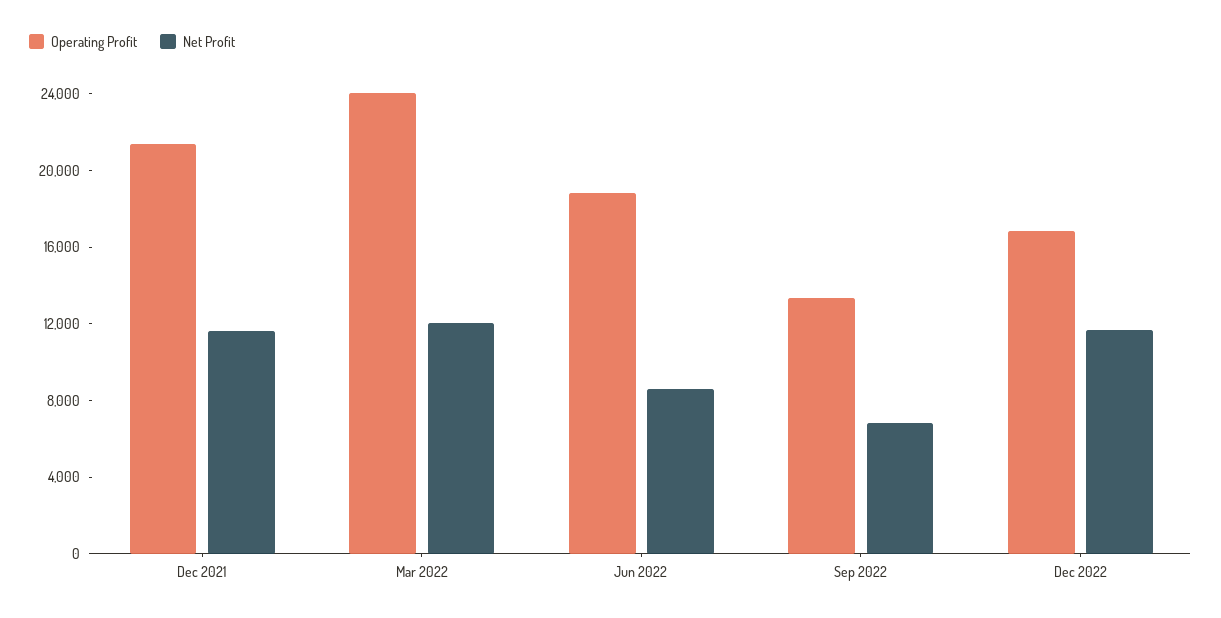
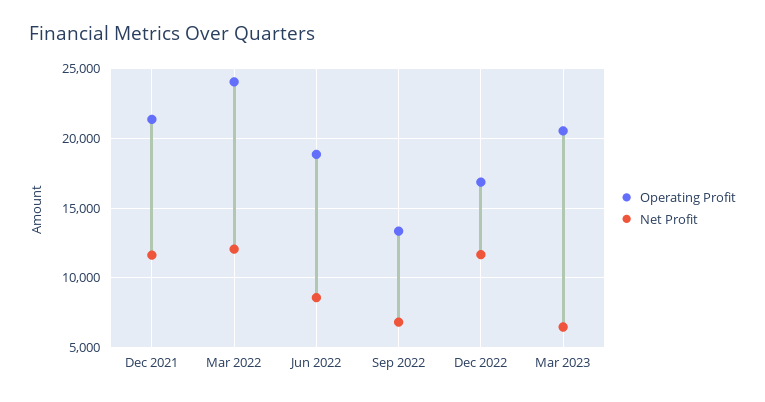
Operating Profit, Mar 2023: none -> 20500
Net Profit, Mar 2023: none -> 6500

